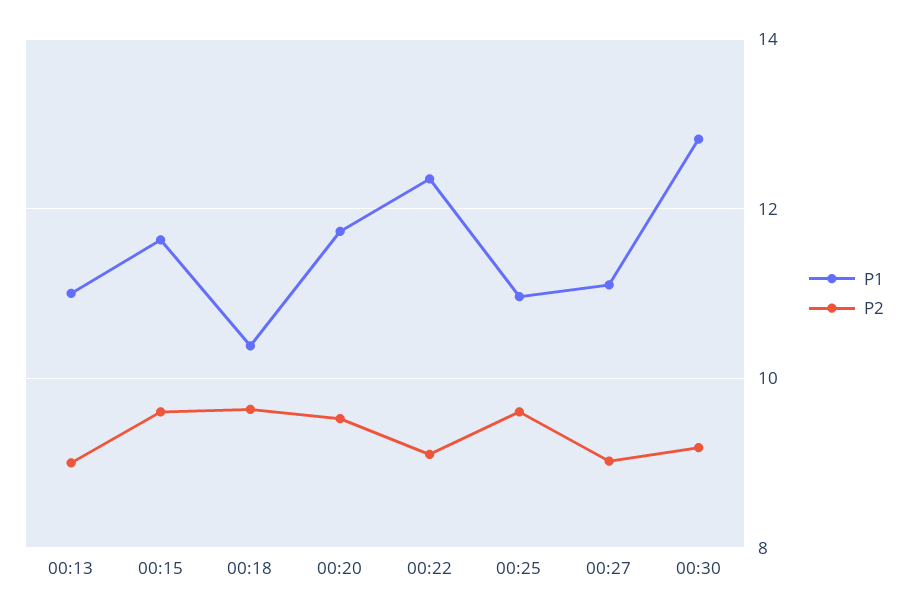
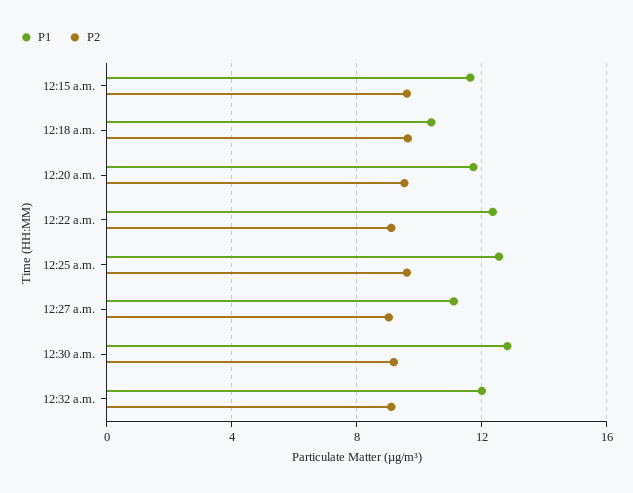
P1, 00:13: 11 -> none
P2, 00:13: 9 -> none
P1, 00:25: 11 -> 12.5
P1, 12:32 a.m.: none -> 12
P2, 12:32 a.m.: none -> 9

